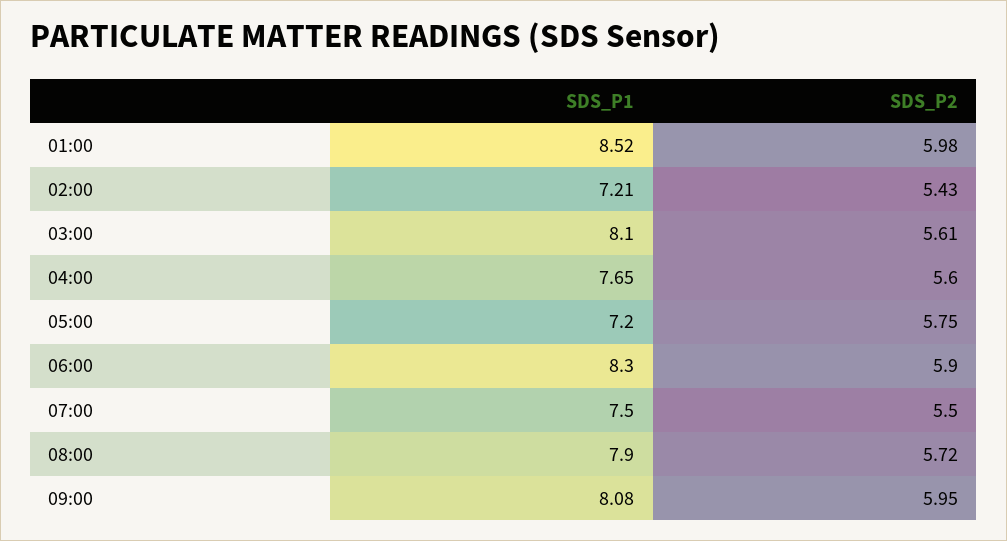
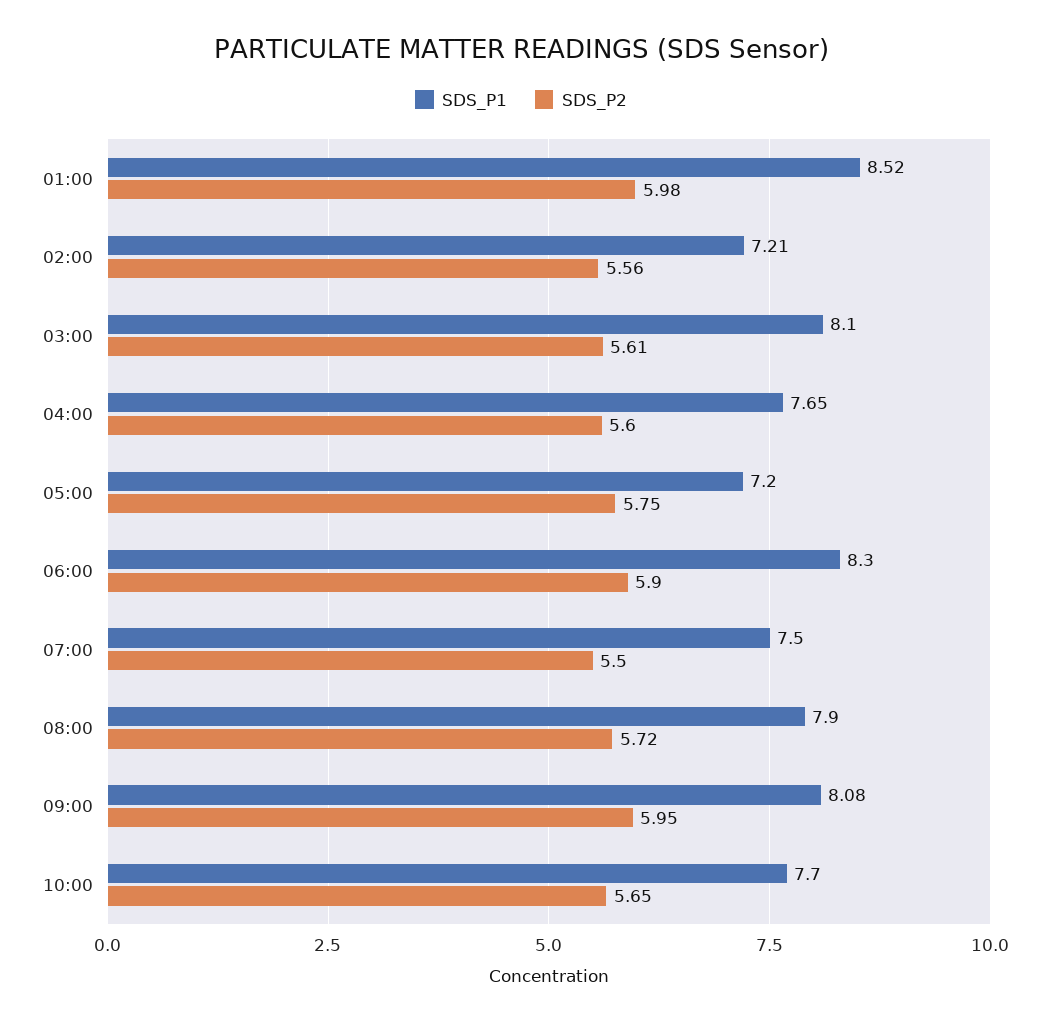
SDS_P2, 02:00: 5.43 -> 5.56
SDS_P1, 10:00: none -> 7.7
SDS_P2, 10:00: none -> 5.65

